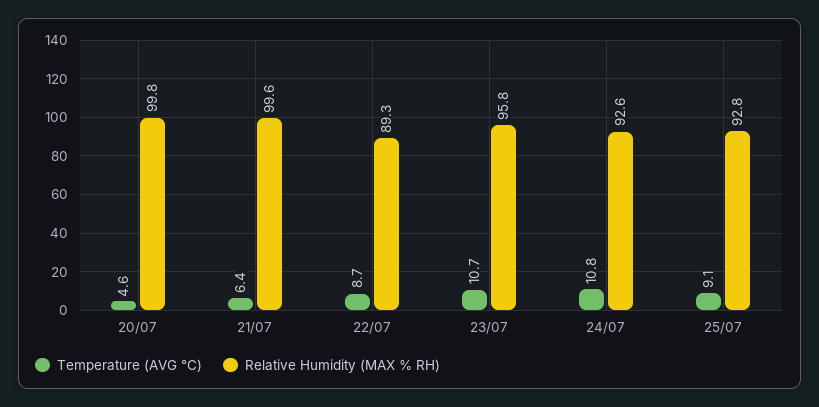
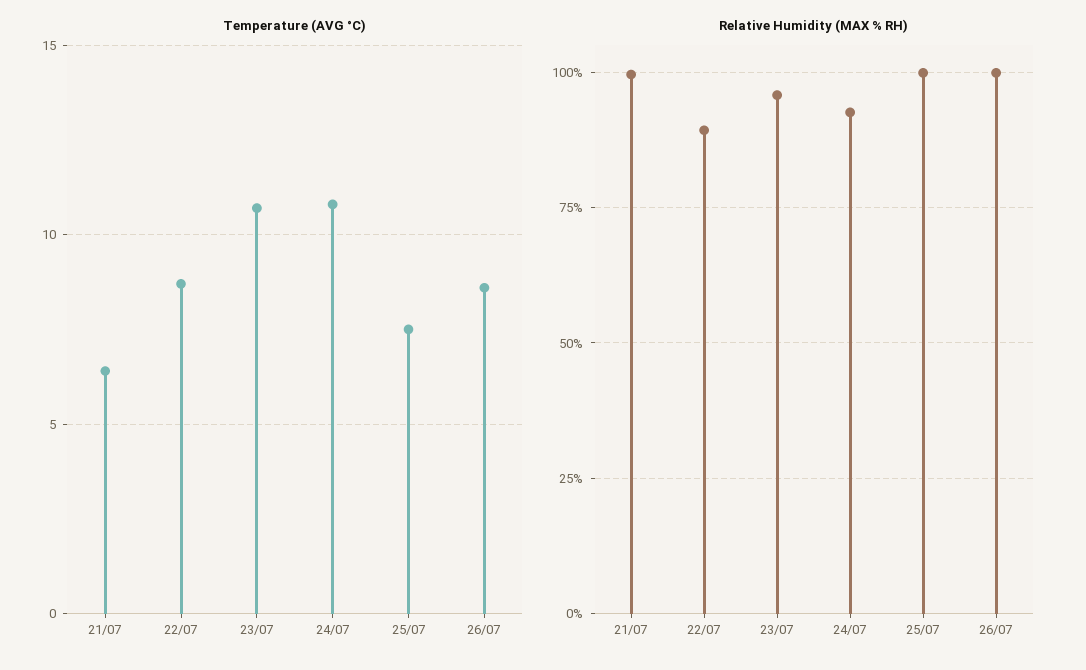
Temperature (AVG °C), 20/07: 4.6 -> none
Relative Humidity (MAX % RH), 20/07: 99.8 -> none
Temperature (AVG °C), 25/07: 9.1 -> 7.5
Relative Humidity (MAX % RH), 25/07: 92.8 -> 100
Temperature (AVG °C), 26/07: none -> 8.5
Relative Humidity (MAX % RH), 26/07: none -> 100

